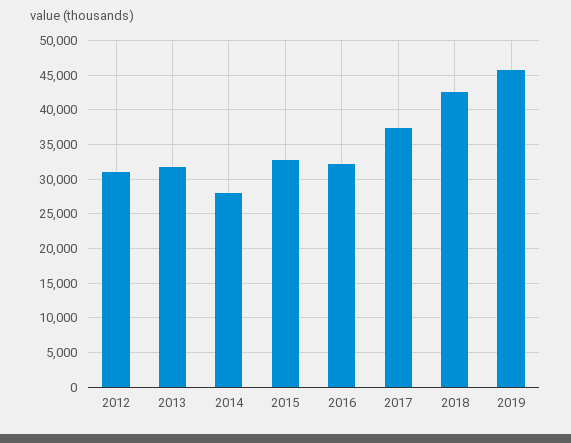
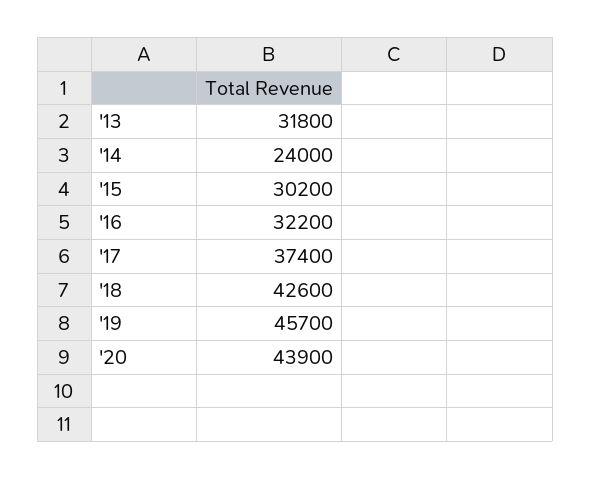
2012: 31000 -> none
2014: 28000 -> 24000
2015: 33000 -> 30200
'20: none -> 43900

